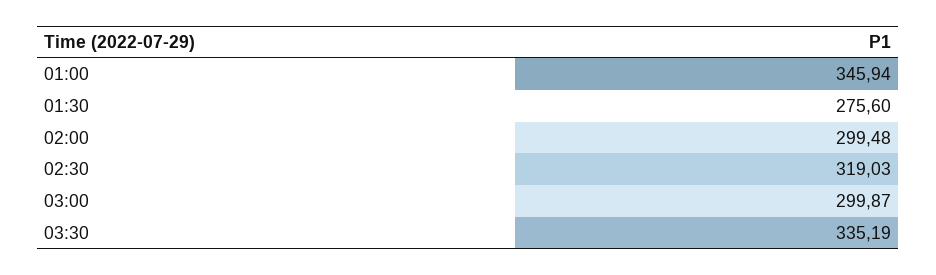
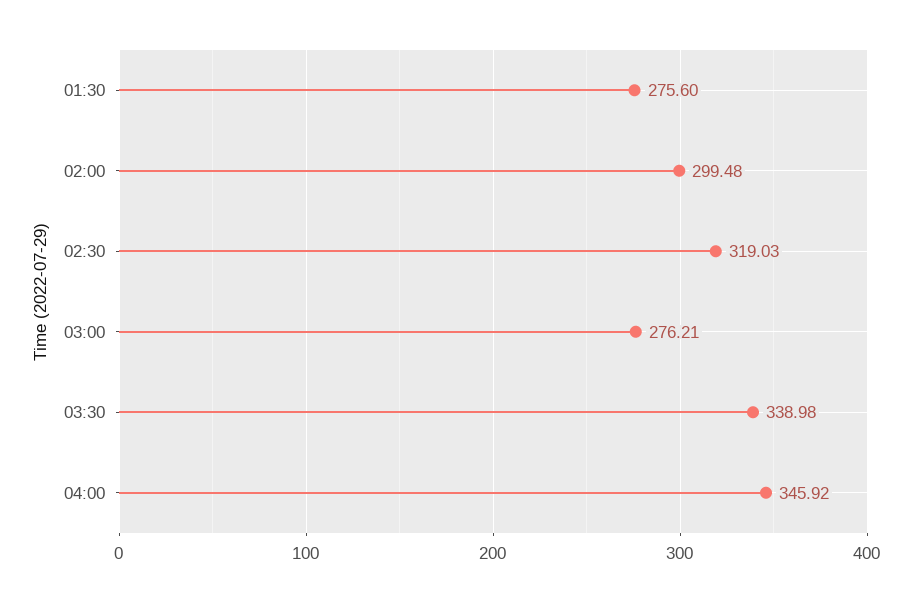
01:00: 345.94 -> none
03:00: 299.87 -> 276.21
03:30: 335.19 -> 338.98
04:00: none -> 345.92

